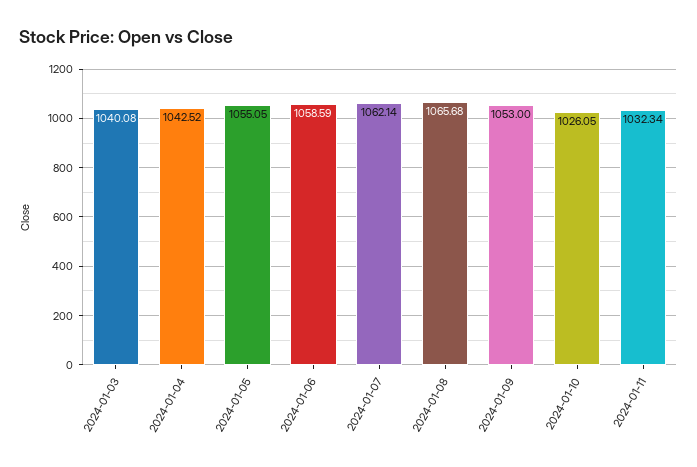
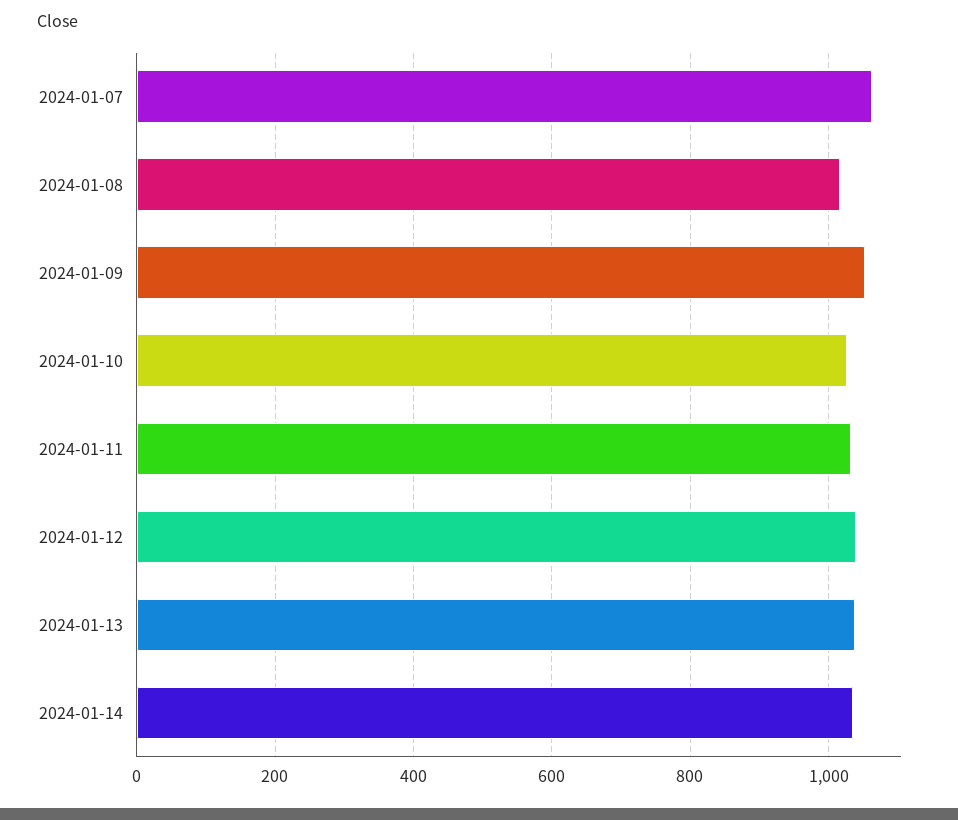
2024-01-03: 1040.08 -> none
2024-01-04: 1042.52 -> none
2024-01-05: 1055.05 -> none
2024-01-06: 1058.59 -> none
2024-01-08: 1065.68 -> 1020
2024-01-12: none -> 1040
2024-01-13: none -> 1040
2024-01-14: none -> 1040

